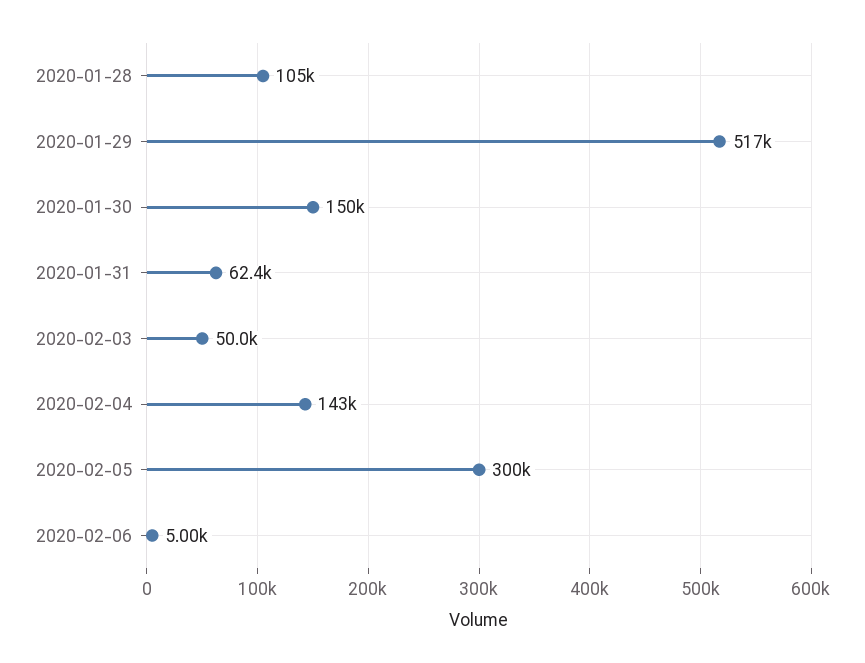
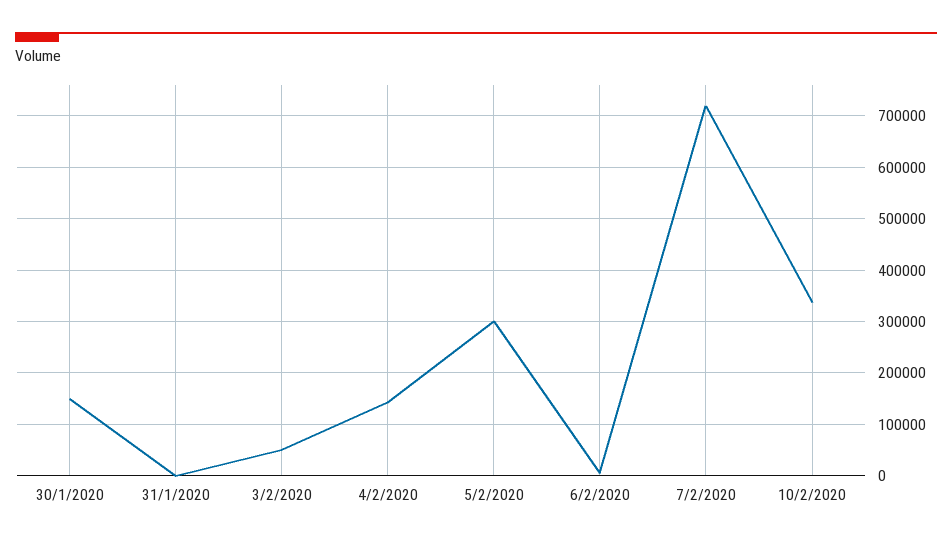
2020-01-28: 105000 -> none
2020-01-29: 517000 -> none
2020-01-31: 62400 -> 0
7/2/2020: none -> 720000
10/2/2020: none -> 340000

